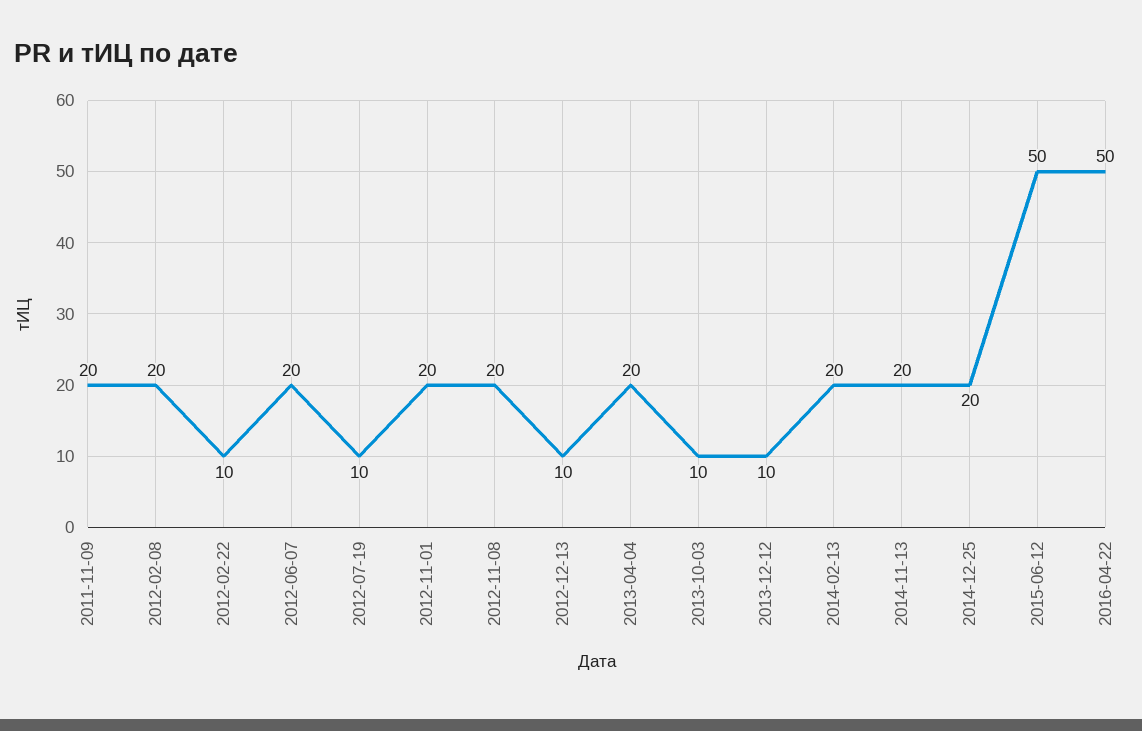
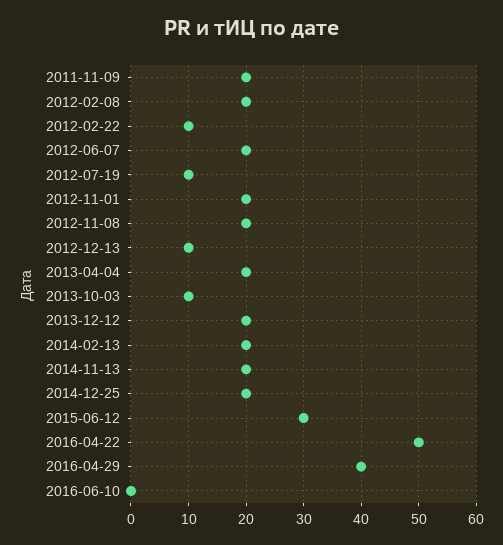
2013-12-12: 10 -> 20
2015-06-12: 50 -> 30
2016-04-29: none -> 40
2016-06-10: none -> 0

